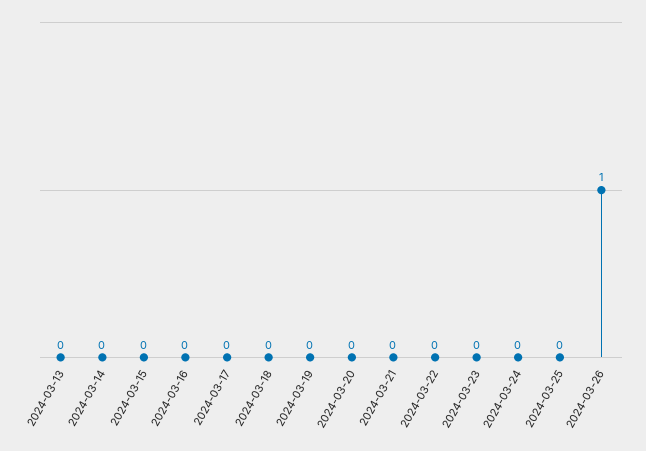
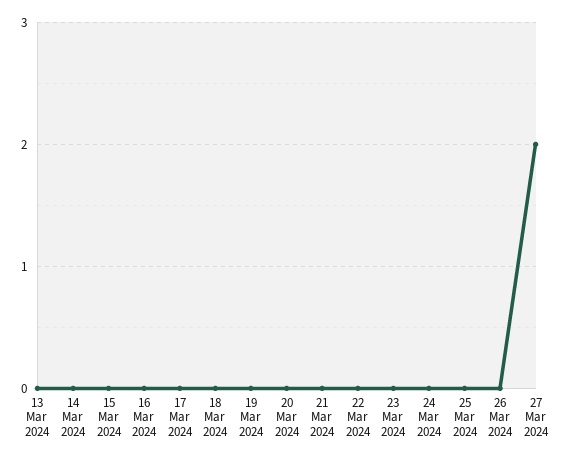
2024-03-26: 1 -> 0
27 Mar 2024: none -> 2

